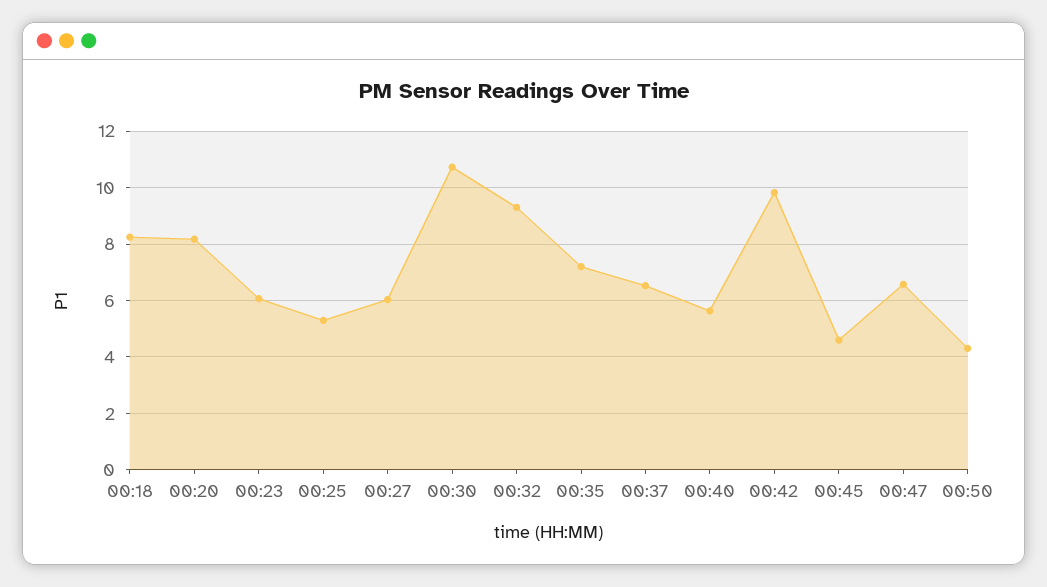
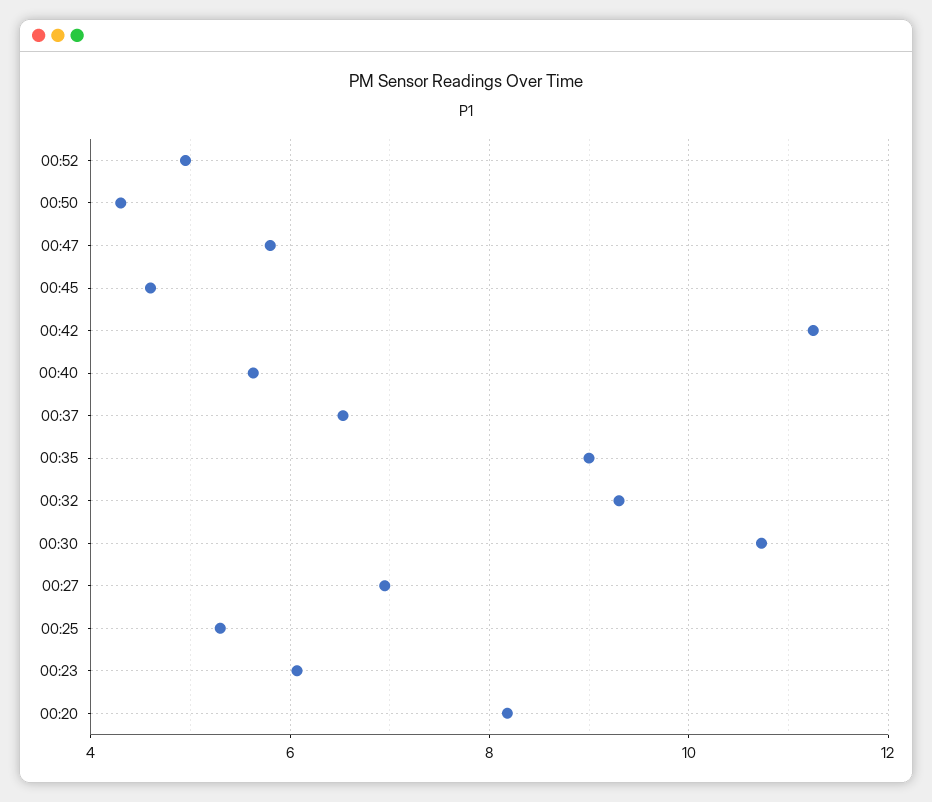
00:18: 8.25 -> none
00:27: 6 -> 7
00:35: 7.25 -> 9
00:42: 9.75 -> 11.2
00:47: 6.5 -> 5.8
00:52: none -> 5

